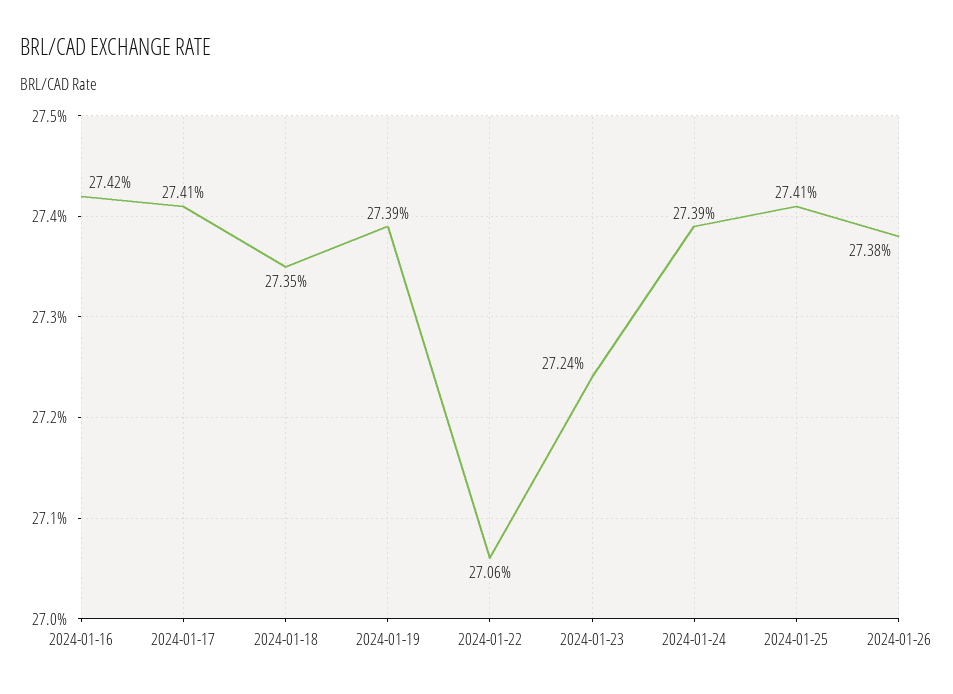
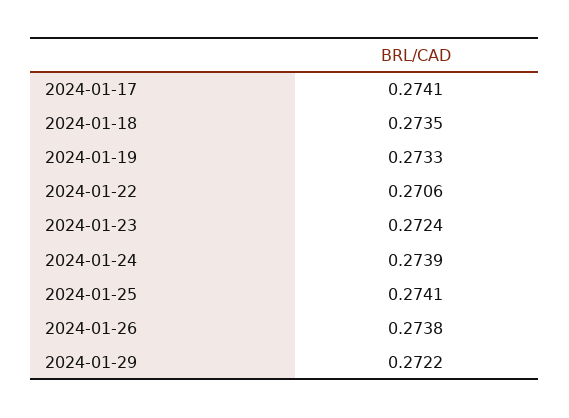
2024-01-16: 0.2742 -> none
2024-01-19: 0.2739 -> 0.2733
2024-01-29: none -> 0.2722

